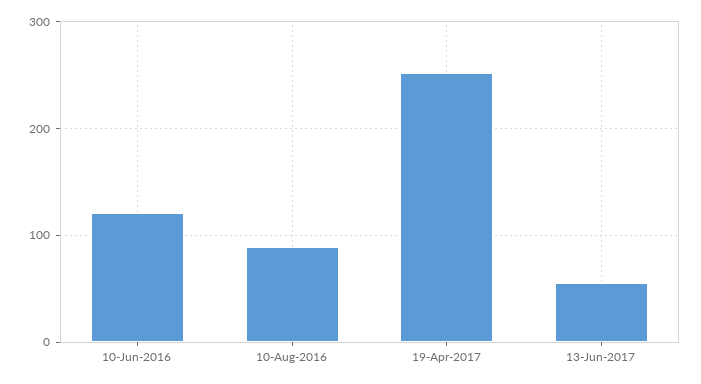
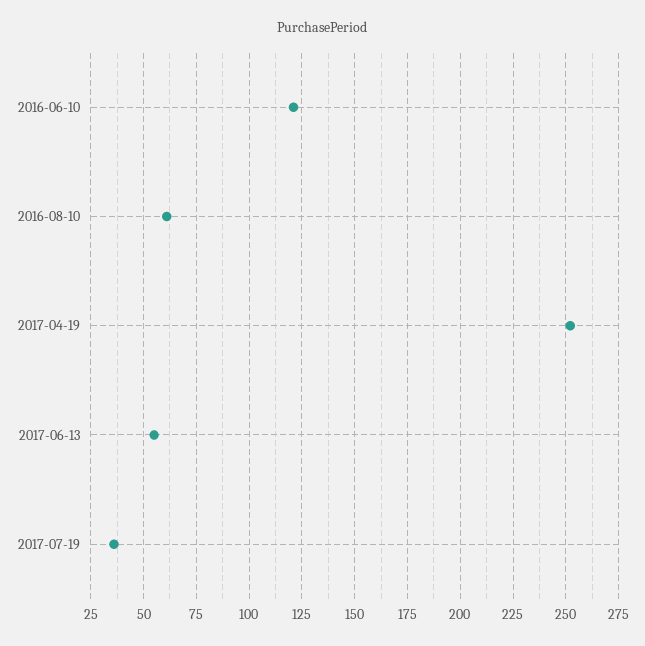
10-Aug-2016: 90 -> 60
2017-07-19: none -> 35

